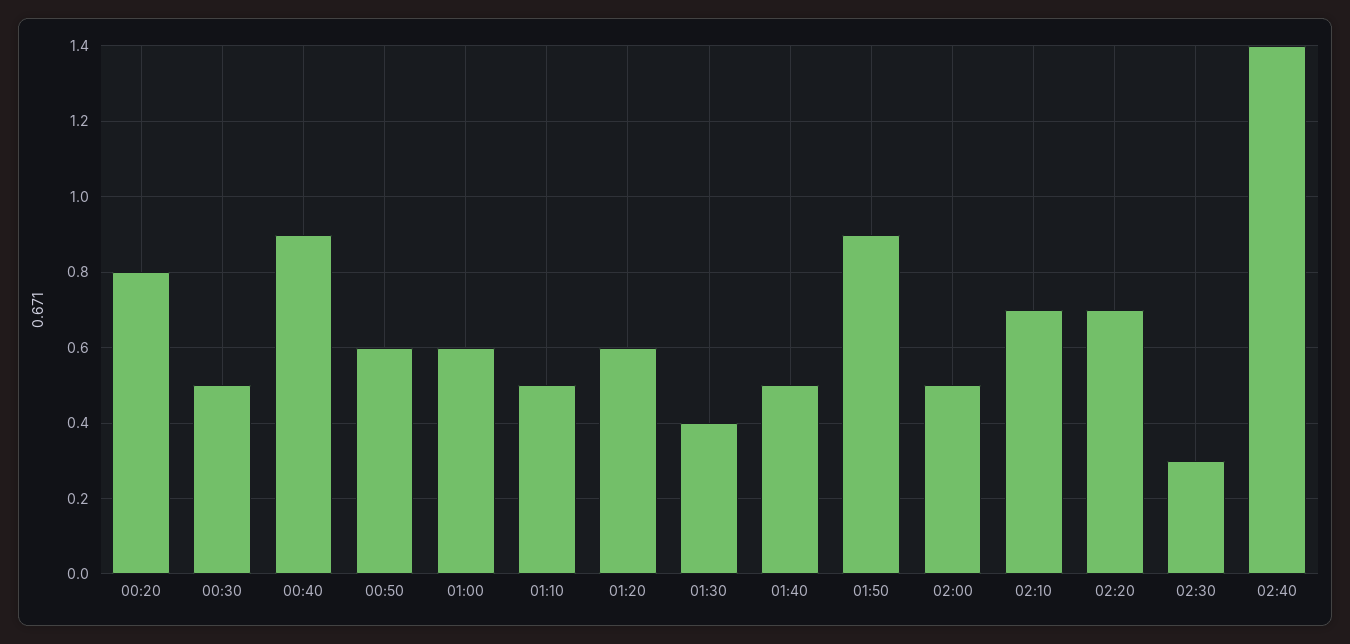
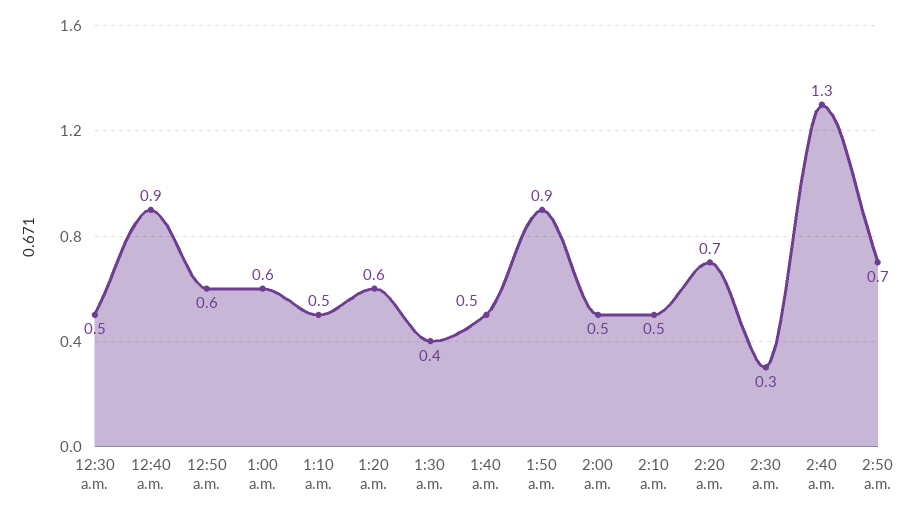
00:20: 0.8 -> none
02:10: 0.7 -> 0.5
02:40: 1.4 -> 1.3
2:50 a.m.: none -> 0.7

